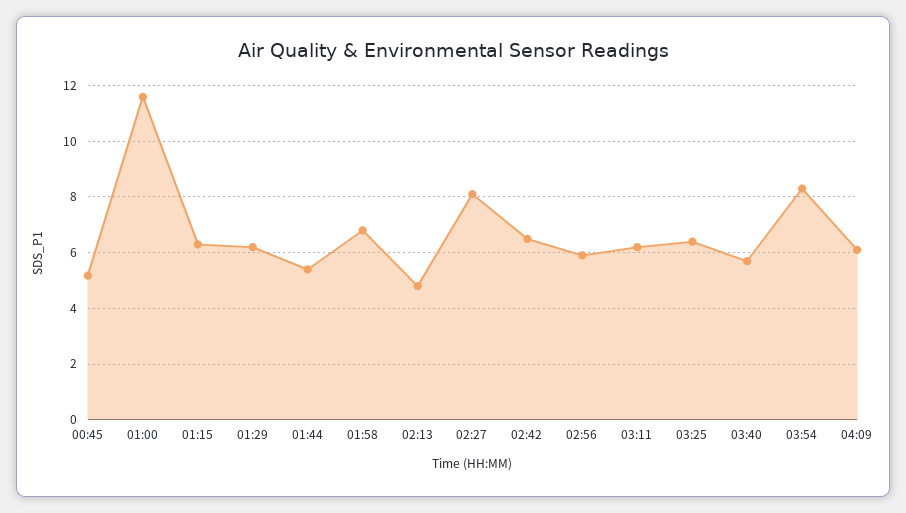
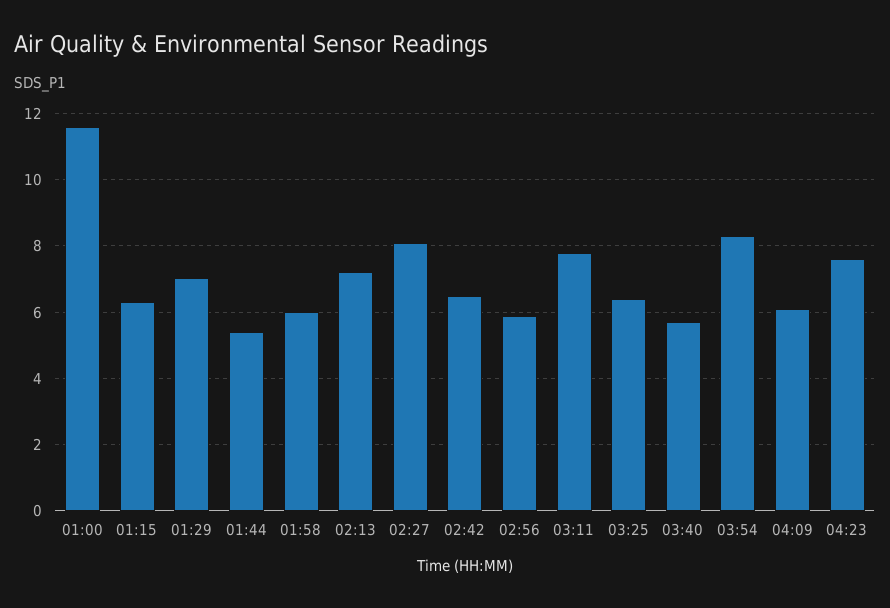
00:45: 5.25 -> none
01:29: 6.25 -> 7
01:58: 6.75 -> 6
02:13: 4.75 -> 7.2
03:11: 6.25 -> 7.8
04:23: none -> 7.6

